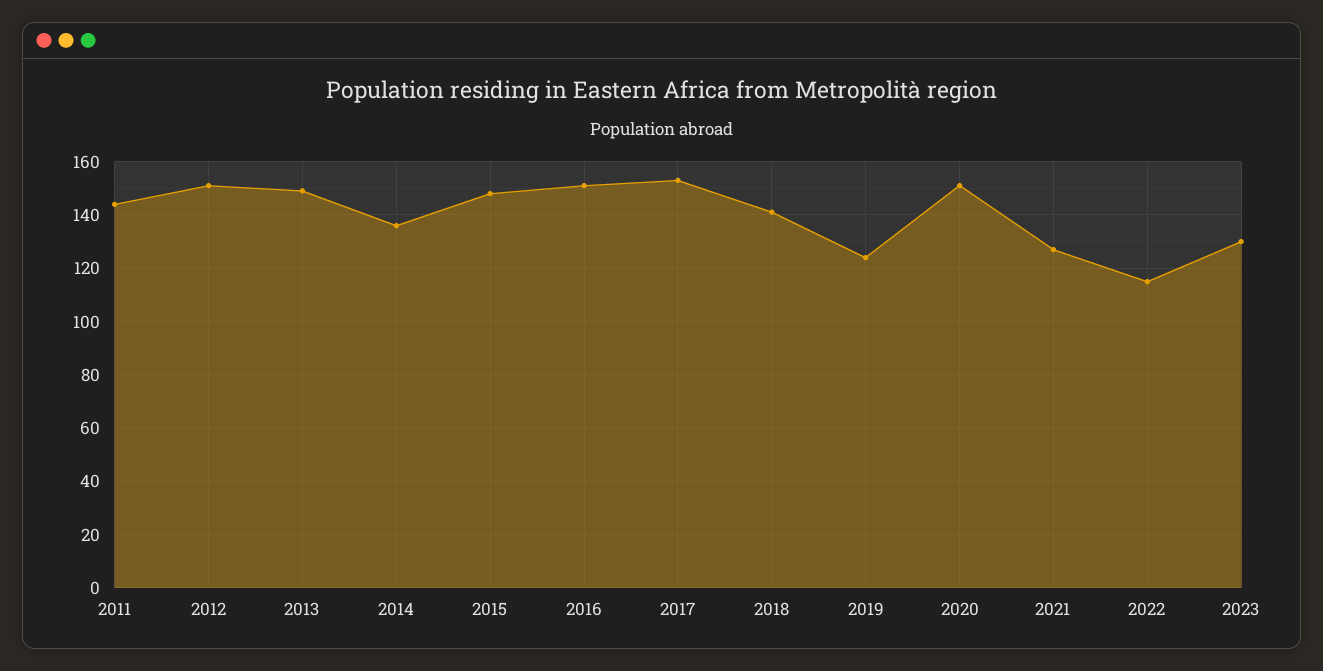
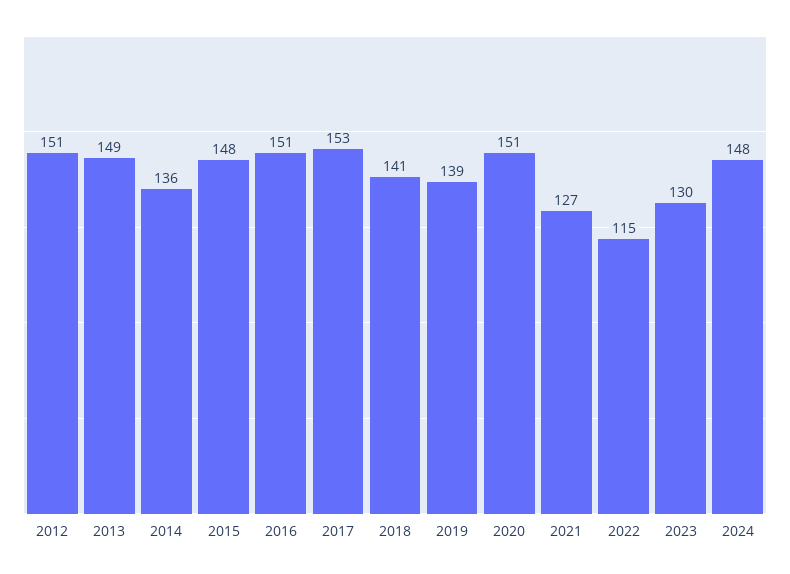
2011: 145 -> none
2019: 125 -> 139
2024: none -> 148

